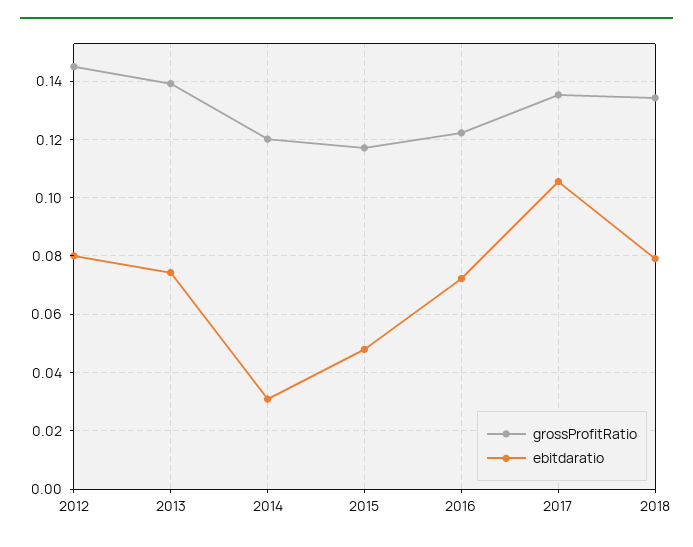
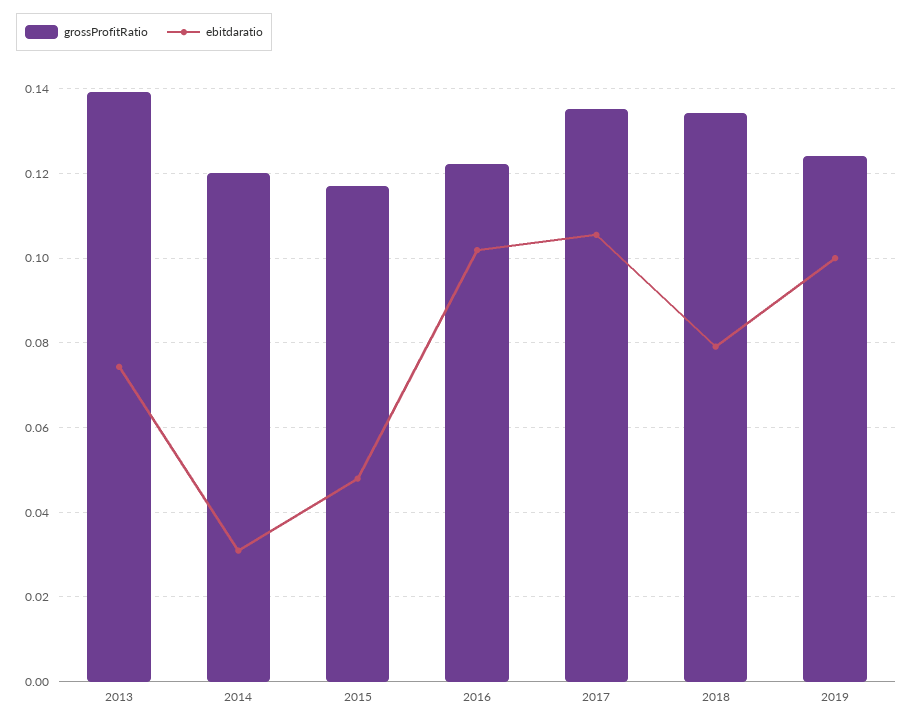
grossProfitRatio, 2012: 0.145 -> none
ebitdaratio, 2012: 0.08 -> none
ebitdaratio, 2016: 0.0725 -> 0.102
grossProfitRatio, 2019: none -> 0.124
ebitdaratio, 2019: none -> 0.1

